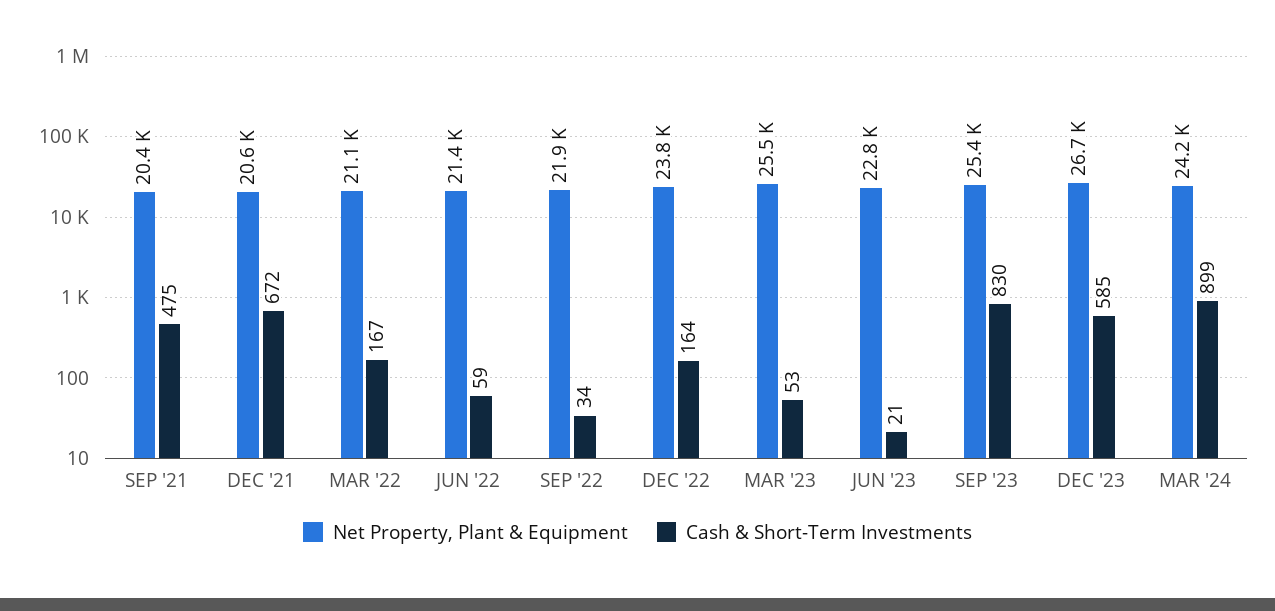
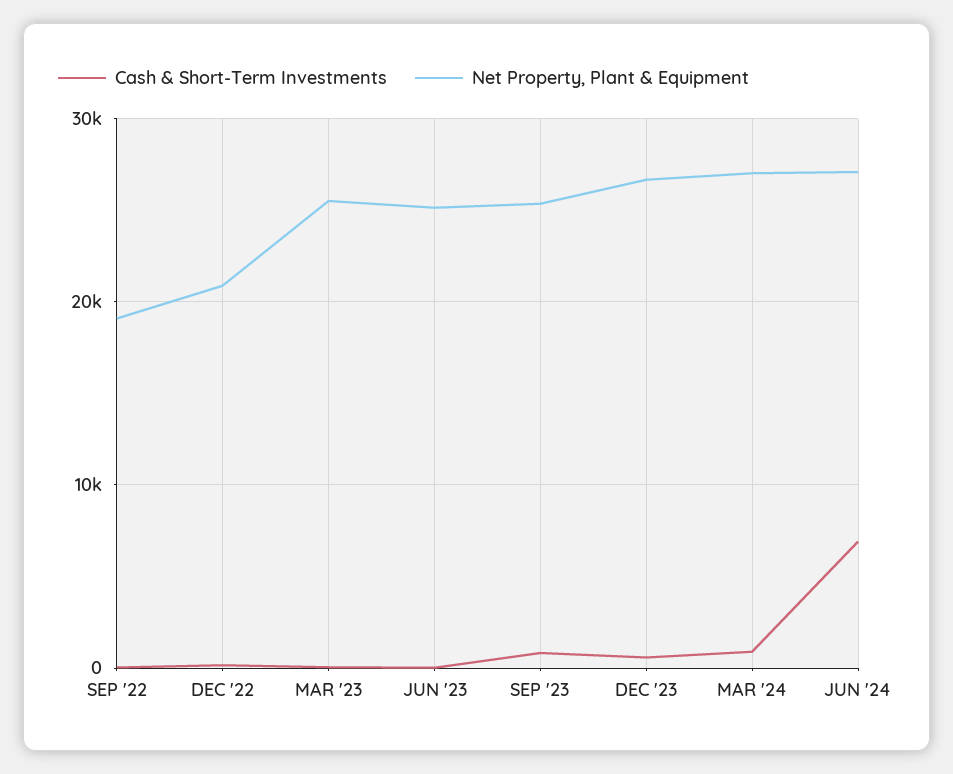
Net Property, Plant & Equipment, SEP '21: 20400 -> none
Cash & Short-Term Investments, SEP '21: 475 -> none
Net Property, Plant & Equipment, DEC '21: 20600 -> none
Cash & Short-Term Investments, DEC '21: 672 -> none
Net Property, Plant & Equipment, MAR '22: 21100 -> none
Cash & Short-Term Investments, MAR '22: 167 -> none
Net Property, Plant & Equipment, JUN '22: 21400 -> none
Cash & Short-Term Investments, JUN '22: 59 -> none
Net Property, Plant & Equipment, SEP '22: 21900 -> 19000
Net Property, Plant & Equipment, DEC '22: 23800 -> 21000
Net Property, Plant & Equipment, JUN '23: 22800 -> 25000
Net Property, Plant & Equipment, MAR '24: 24200 -> 27000
Cash & Short-Term Investments, JUN '24: none -> 7000
Net Property, Plant & Equipment, JUN '24: none -> 27000

